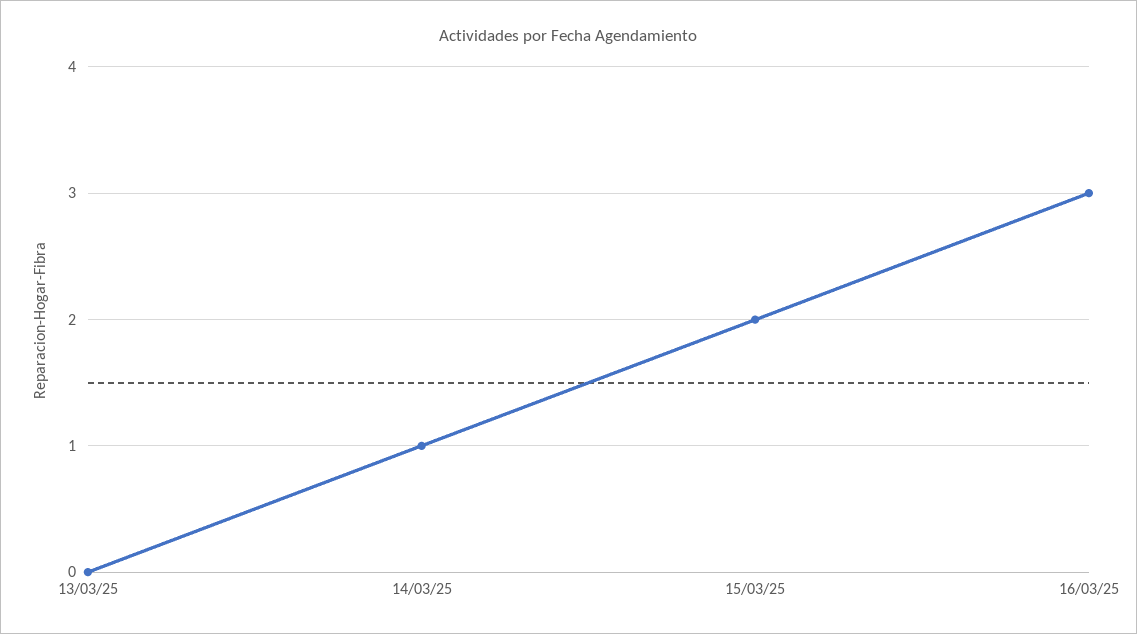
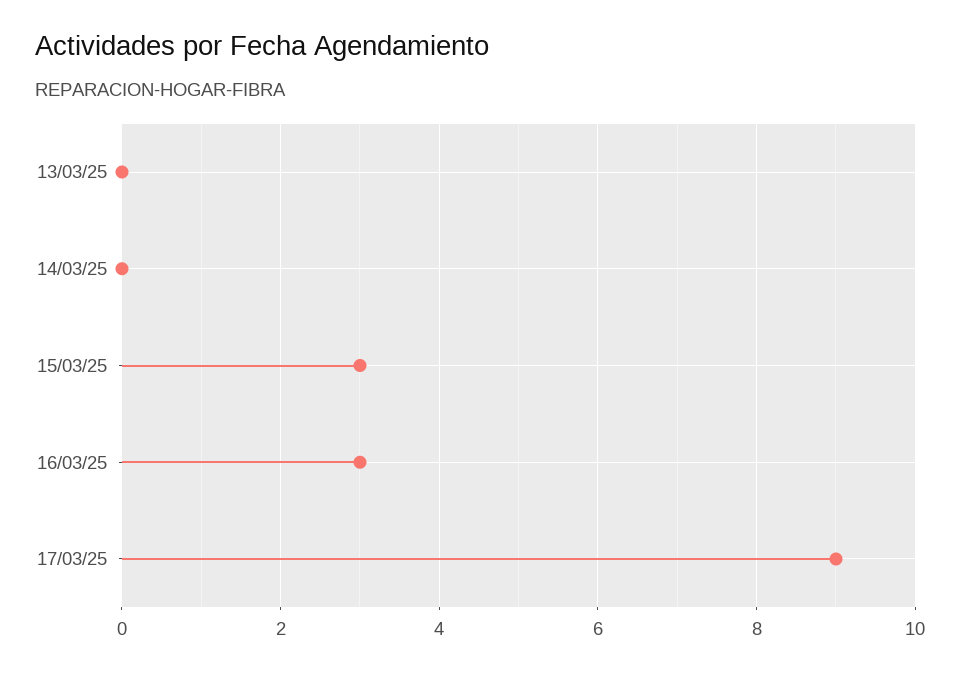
14/03/25: 1 -> 0
15/03/25: 2 -> 3
17/03/25: none -> 9

